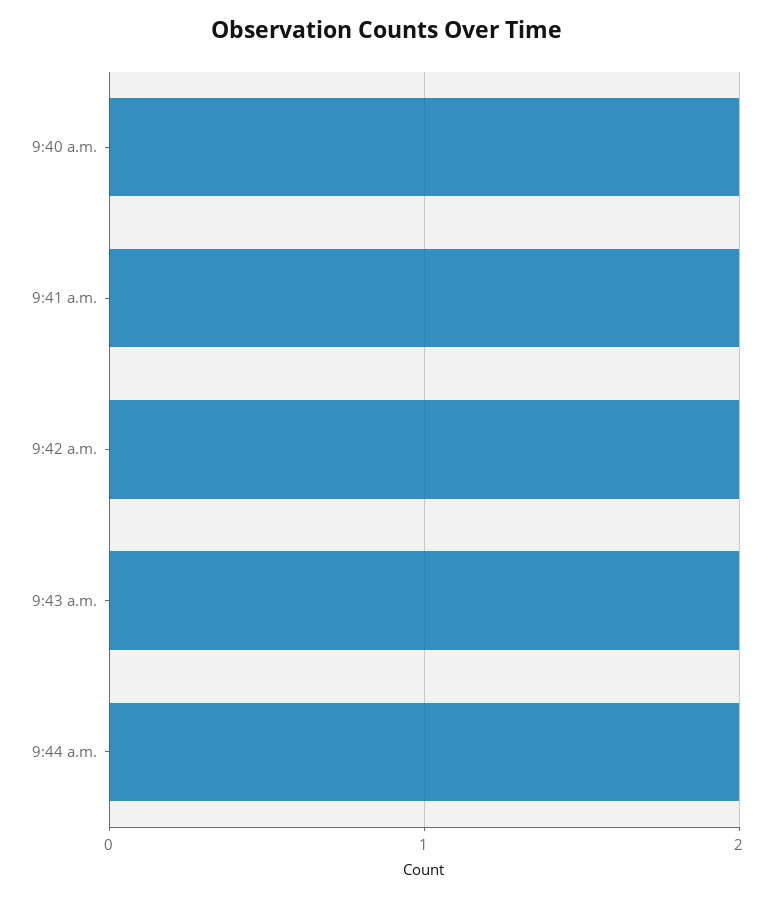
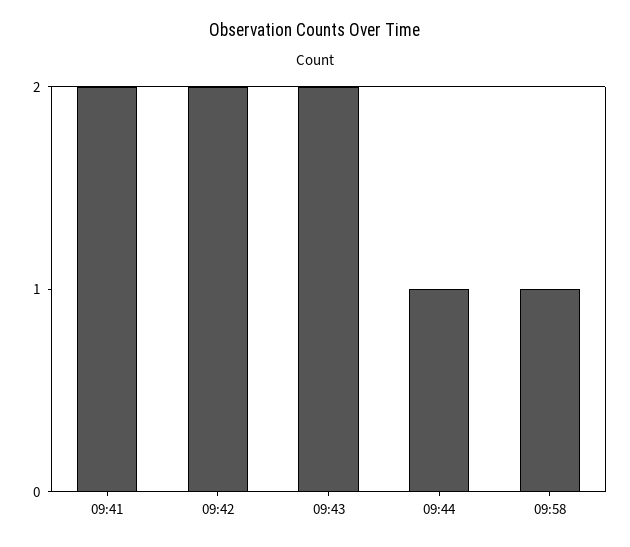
9:40 a.m.: 2 -> none
9:44 a.m.: 2 -> 1
09:58: none -> 1

